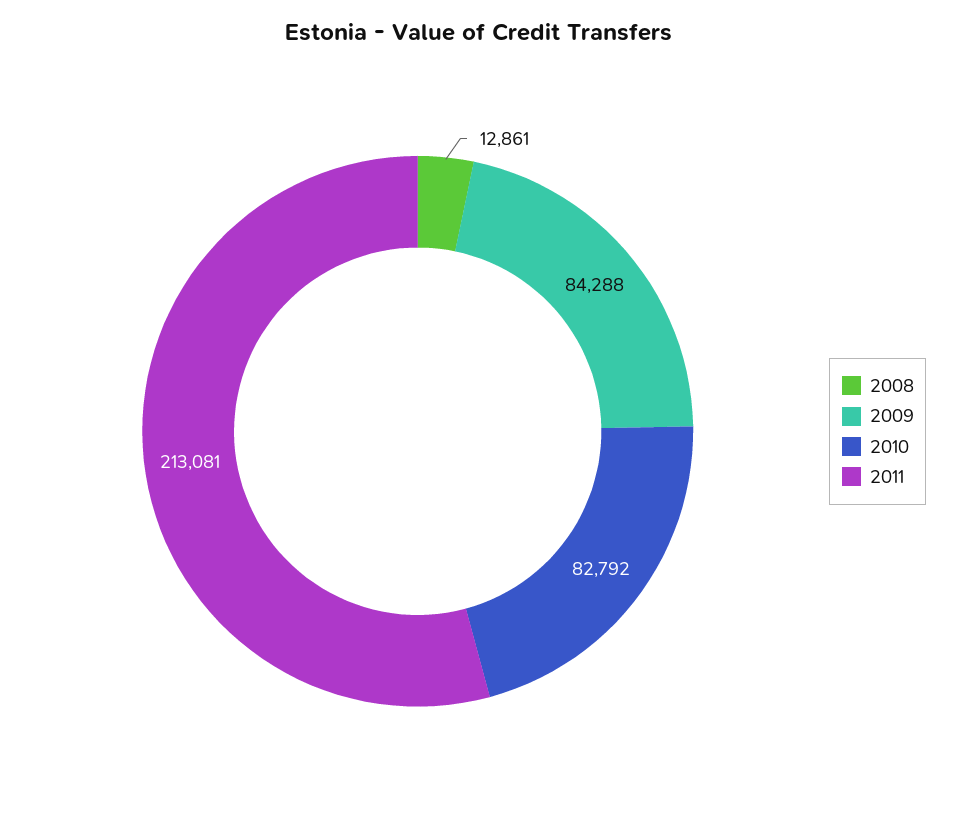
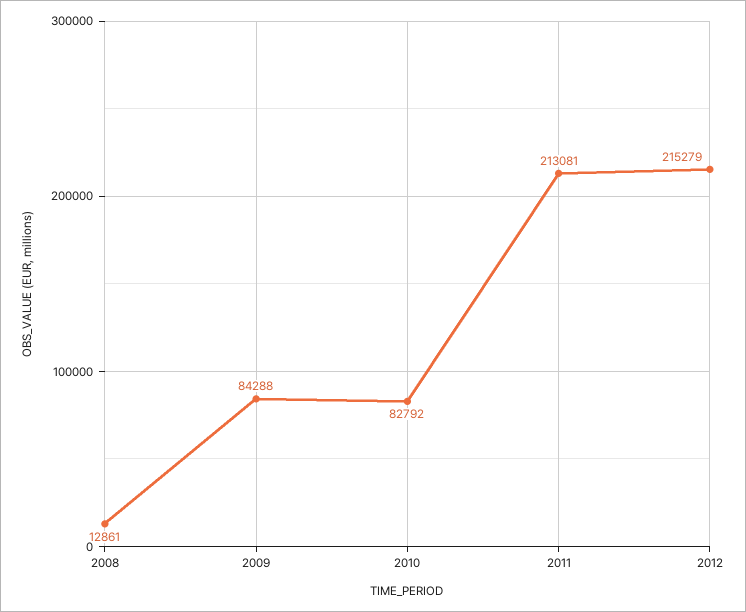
2012: none -> 215279

